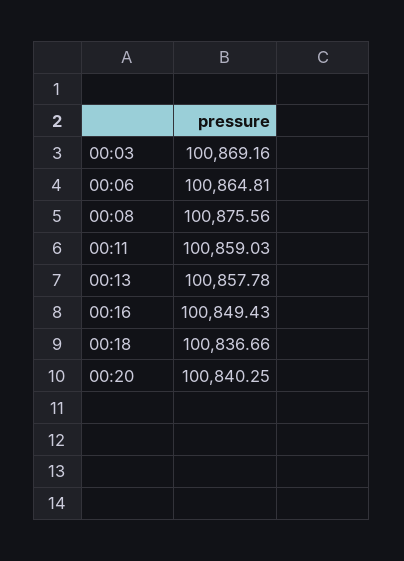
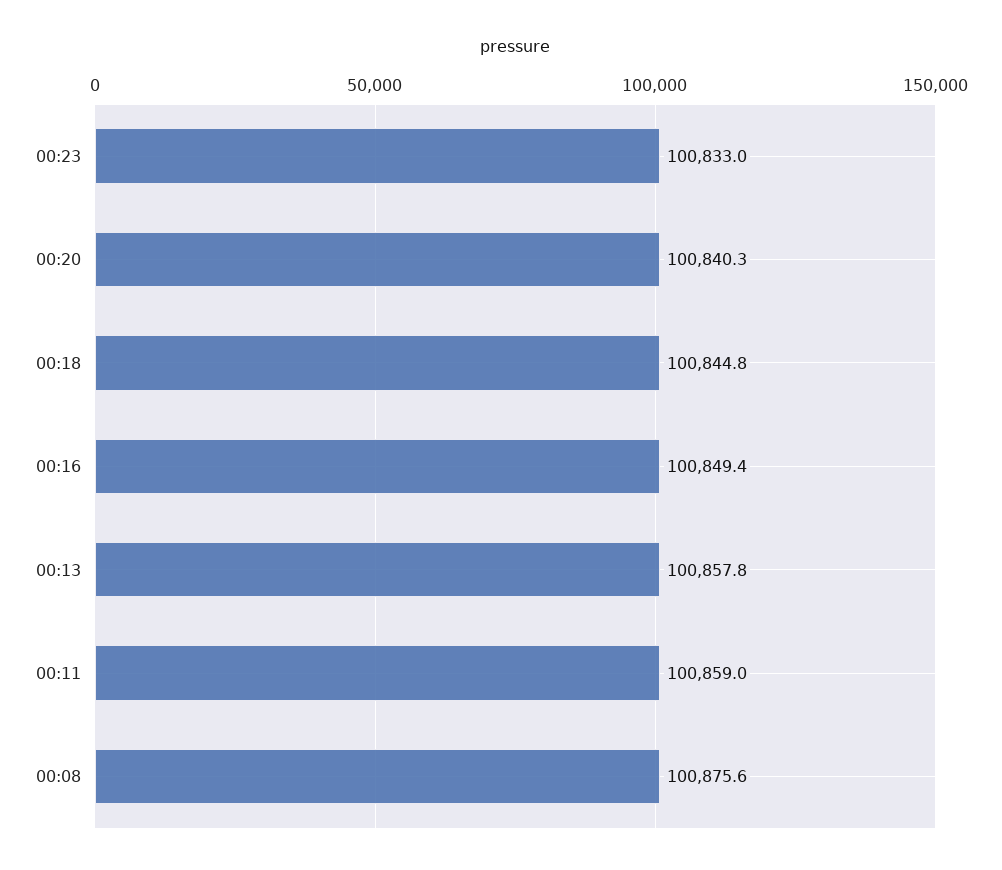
00:03: 100869.16 -> none
00:06: 100864.81 -> none
00:18: 100836.66 -> 100844.8
00:23: none -> 100833

